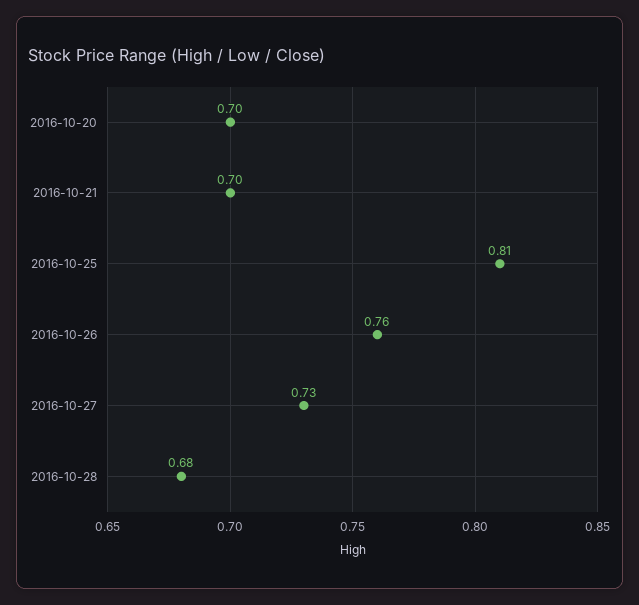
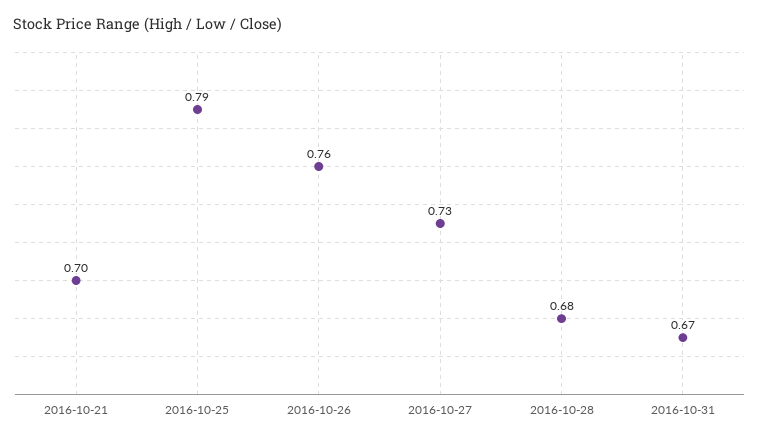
2016-10-20: 0.7 -> none
2016-10-25: 0.81 -> 0.79
2016-10-31: none -> 0.67

